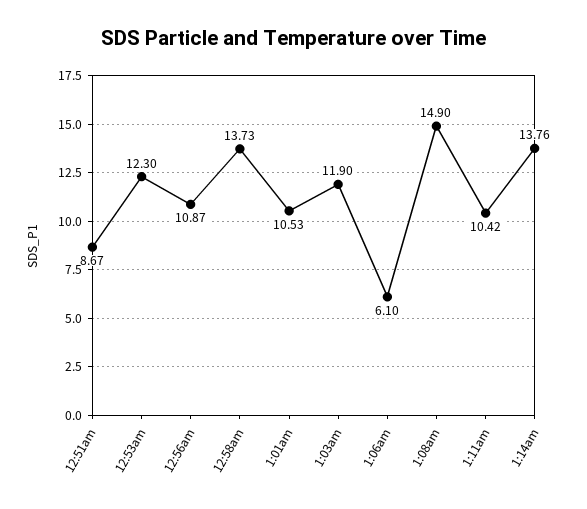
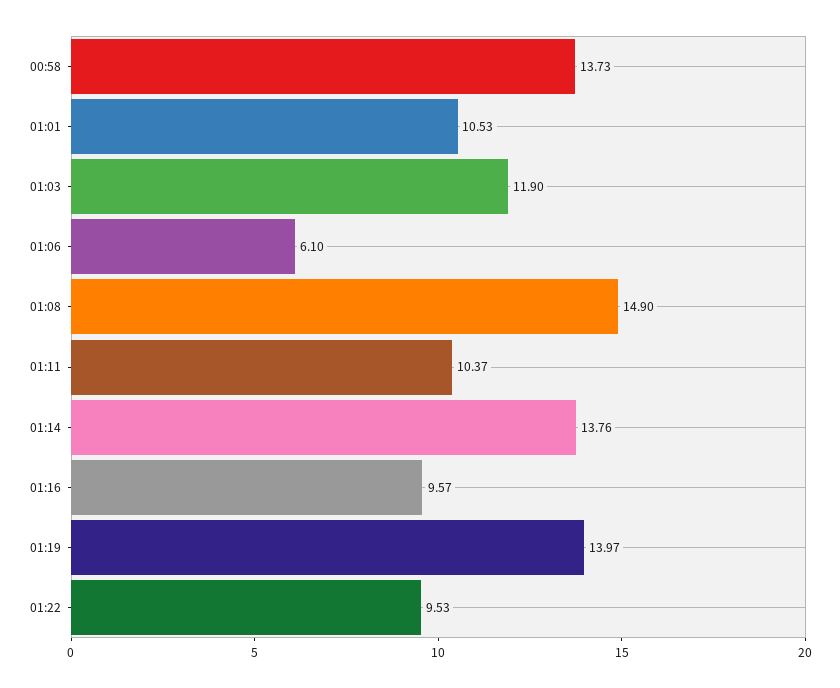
12:51am: 8.67 -> none
12:53am: 12.3 -> none
12:56am: 10.87 -> none
1:11am: 10.42 -> 10.37
01:16: none -> 9.57
01:19: none -> 13.97
01:22: none -> 9.53

